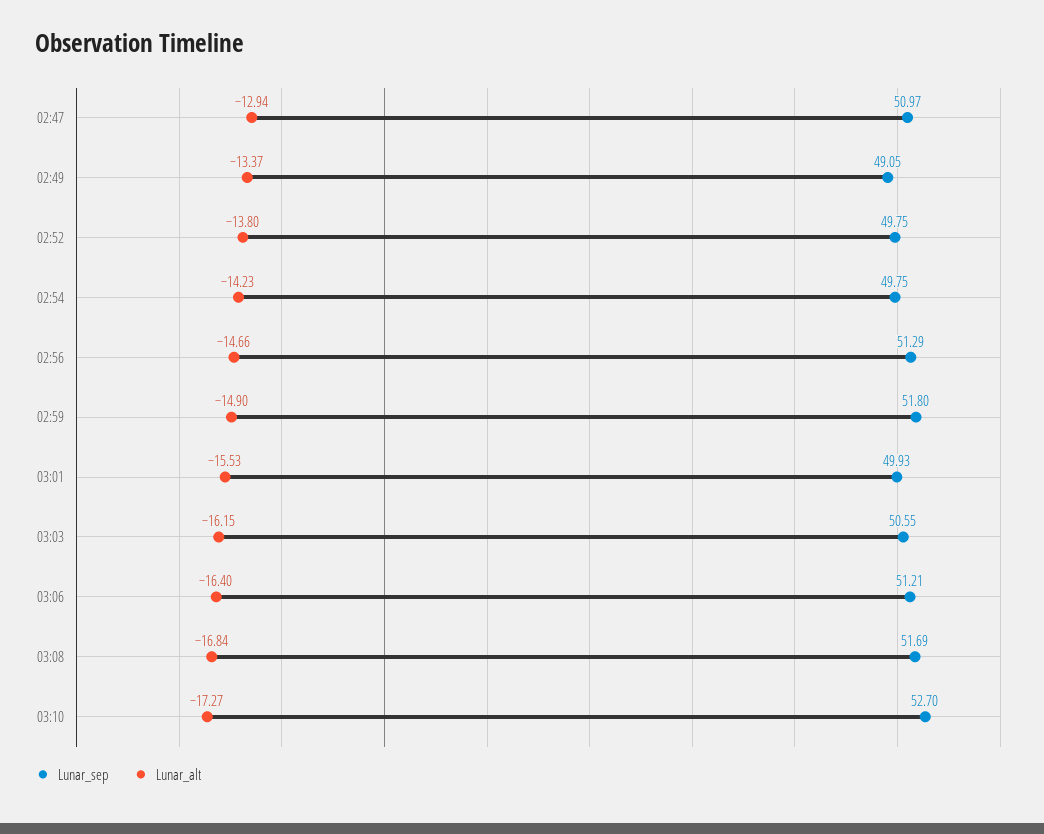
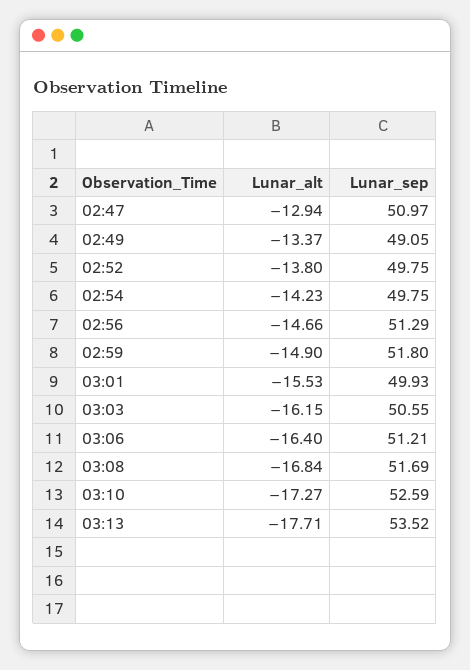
Lunar_sep, 03:10: 52.7 -> 52.59
Lunar_alt, 03:13: none -> -17.71
Lunar_sep, 03:13: none -> 53.52

